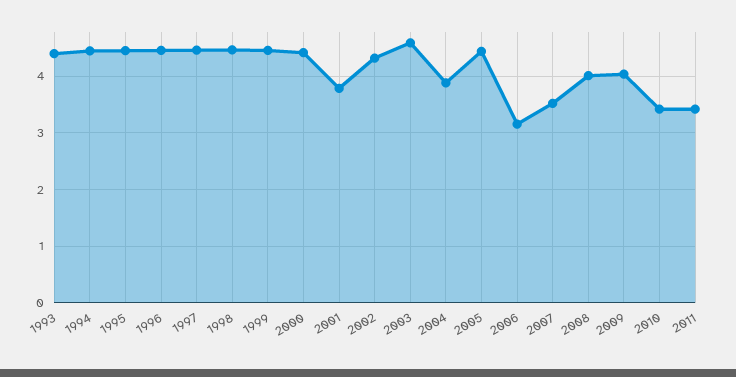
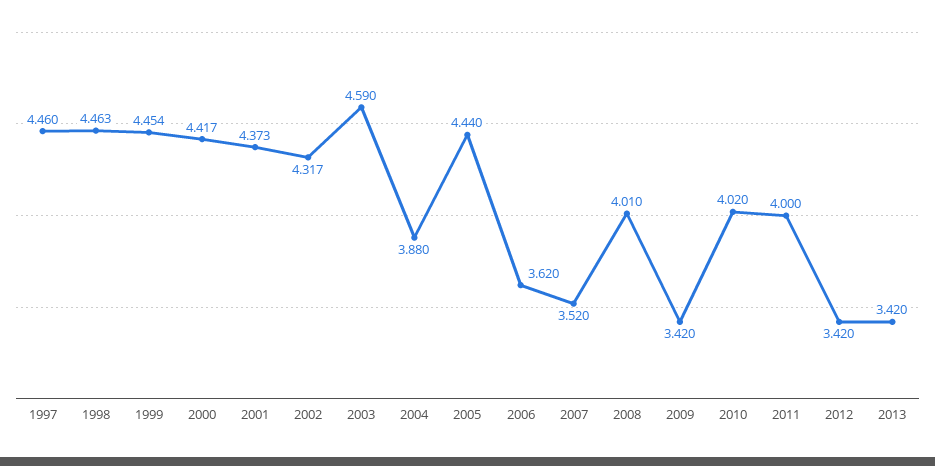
1993: 4.4 -> none
1994: 4.4 -> none
1995: 4.4 -> none
1996: 4.4 -> none
2001: 3.8 -> 4.373
2006: 3.2 -> 3.62
2009: 4 -> 3.42
2010: 3.4 -> 4.02
2011: 3.4 -> 4
2012: none -> 3.42
2013: none -> 3.42

